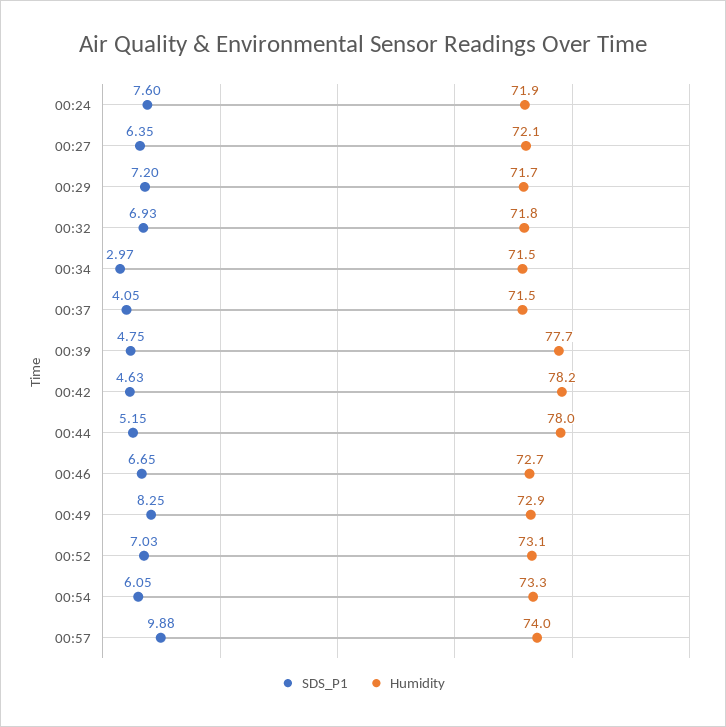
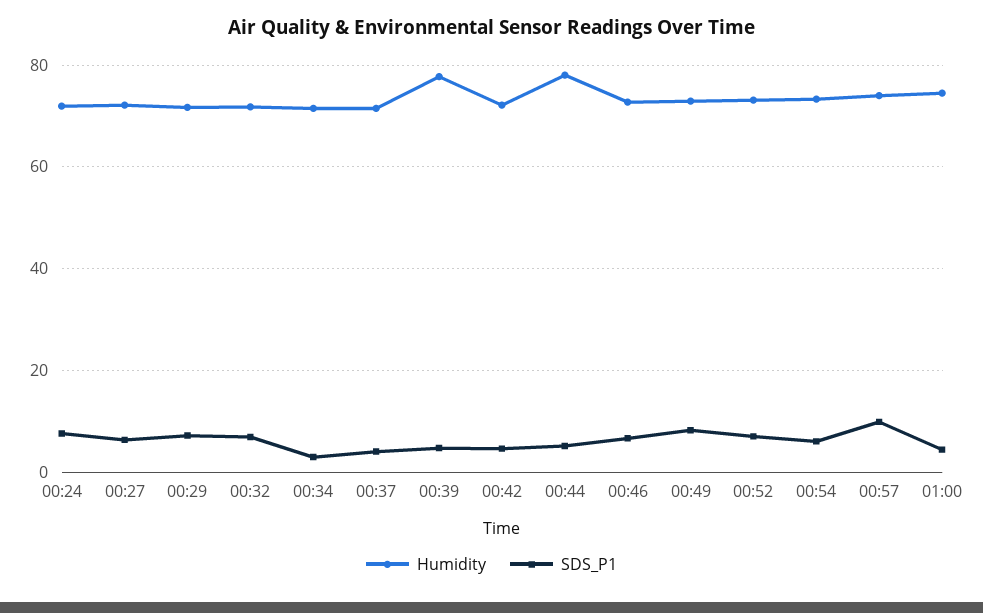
Humidity, 00:42: 78.2 -> 72
Humidity, 01:00: none -> 74
SDS_P1, 01:00: none -> 4

